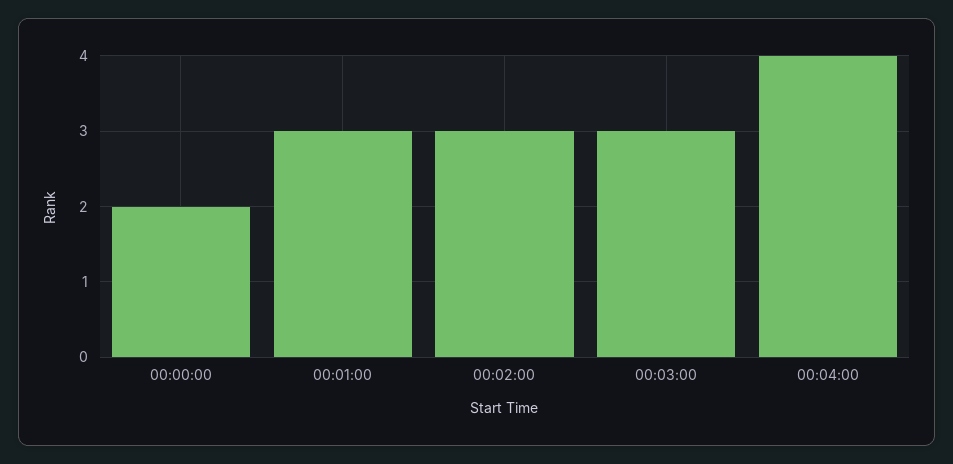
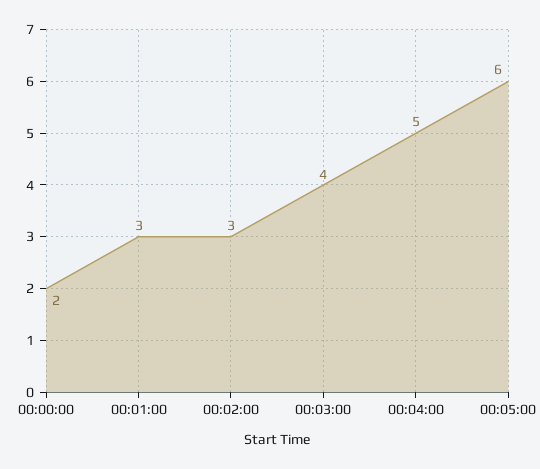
00:03:00: 3 -> 4
00:04:00: 4 -> 5
00:05:00: none -> 6

